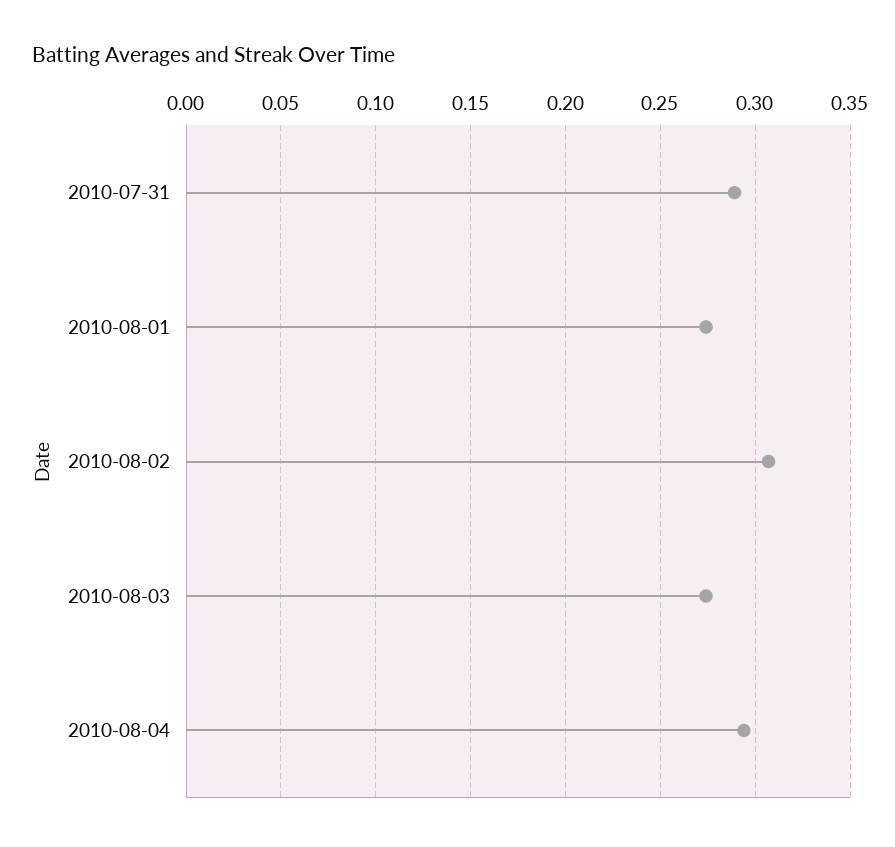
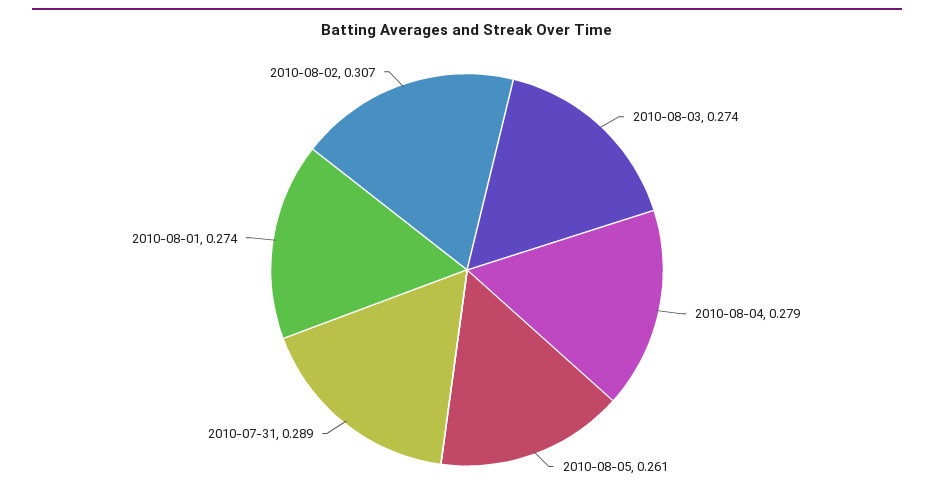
2010-08-04: 0.295 -> 0.279
2010-08-05: none -> 0.261

